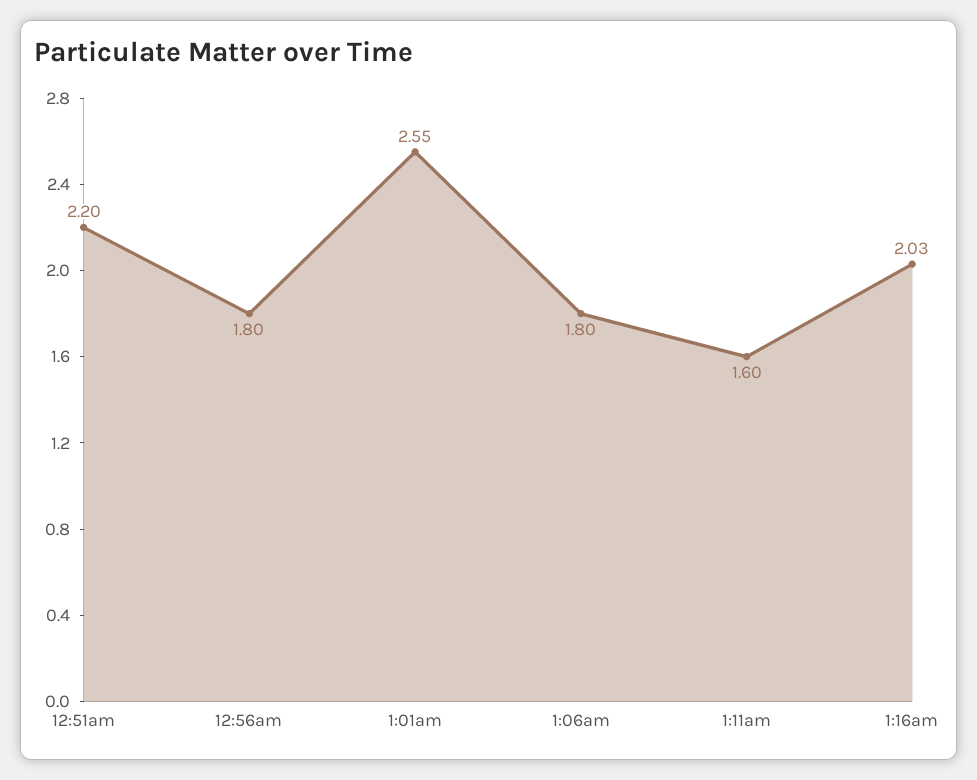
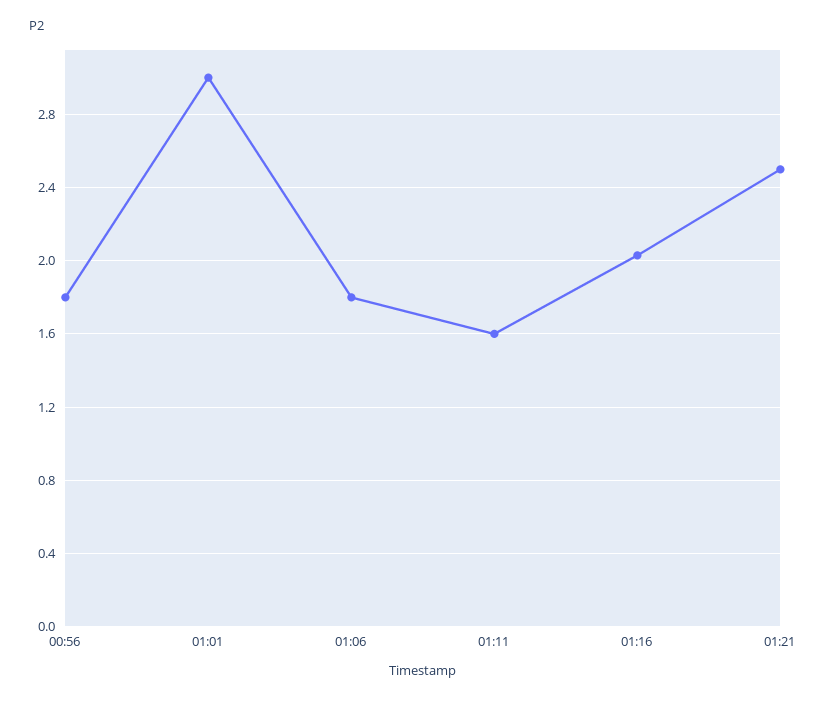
12:51am: 2.2 -> none
1:01am: 2.55 -> 3
01:21: none -> 2.5

